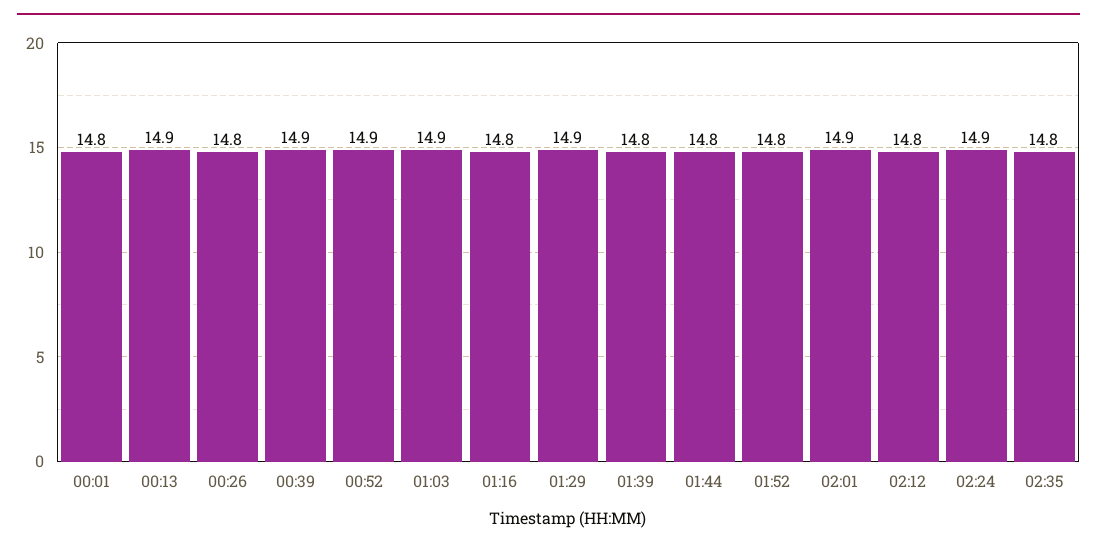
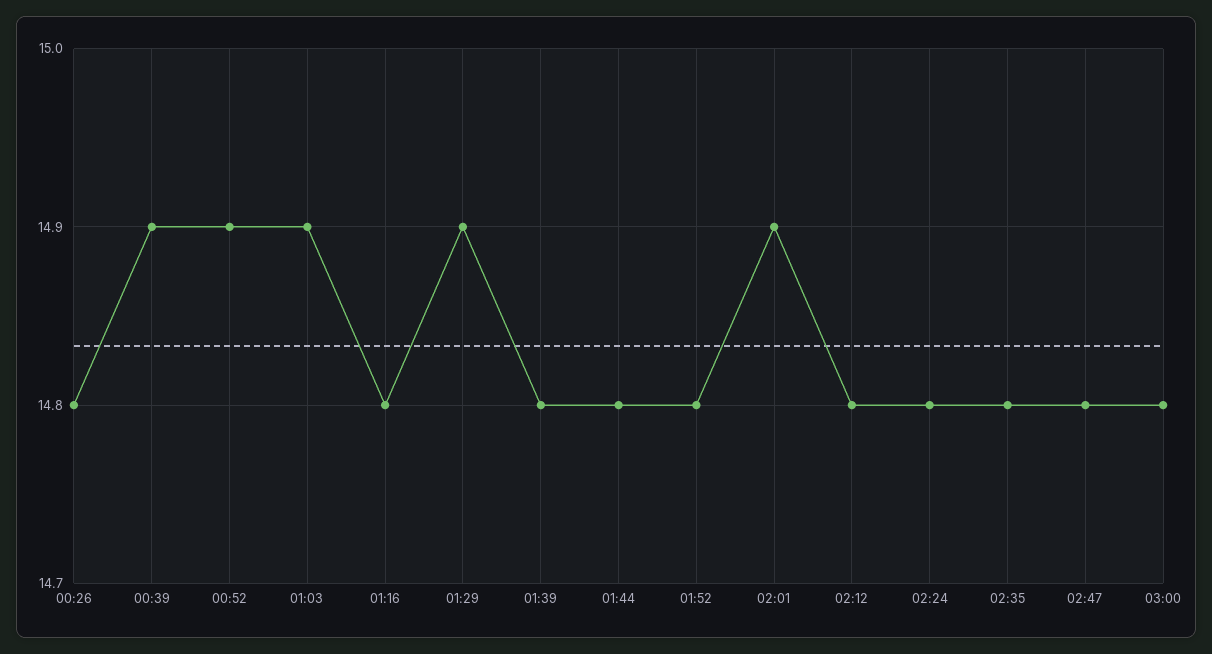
00:01: 14.8 -> none
00:13: 14.9 -> none
02:24: 14.9 -> 14.8
02:47: none -> 14.8
03:00: none -> 14.8

